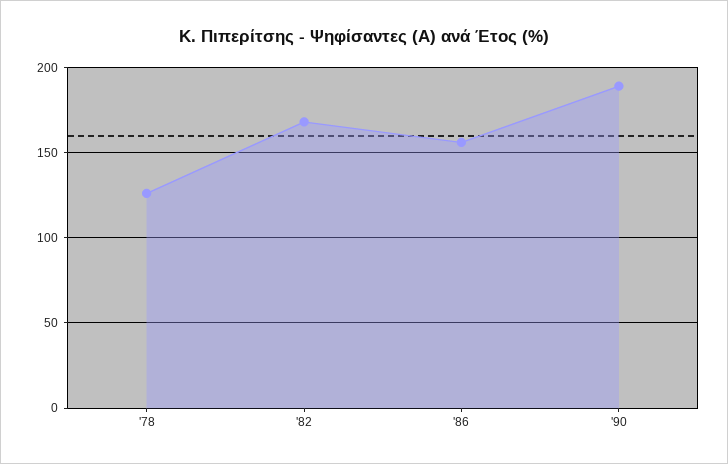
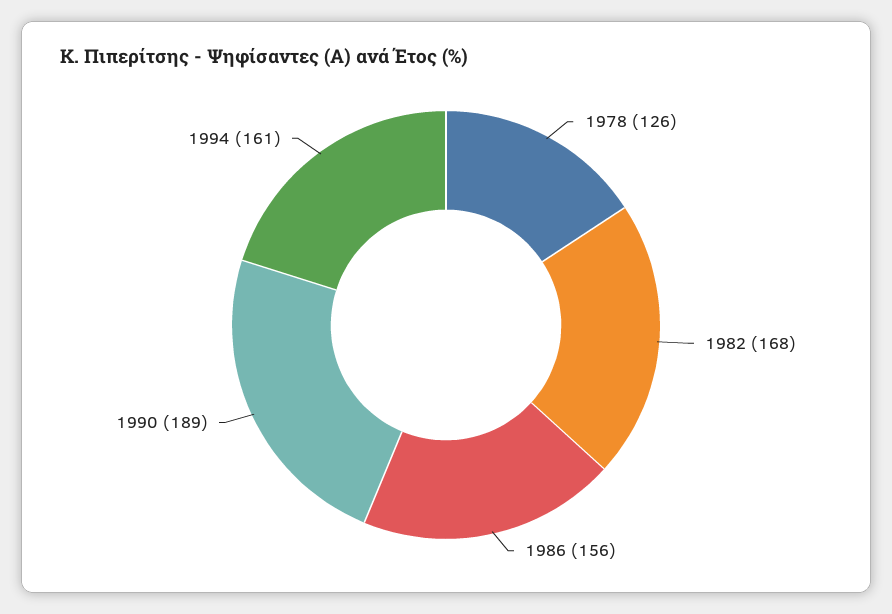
1994: none -> 161

